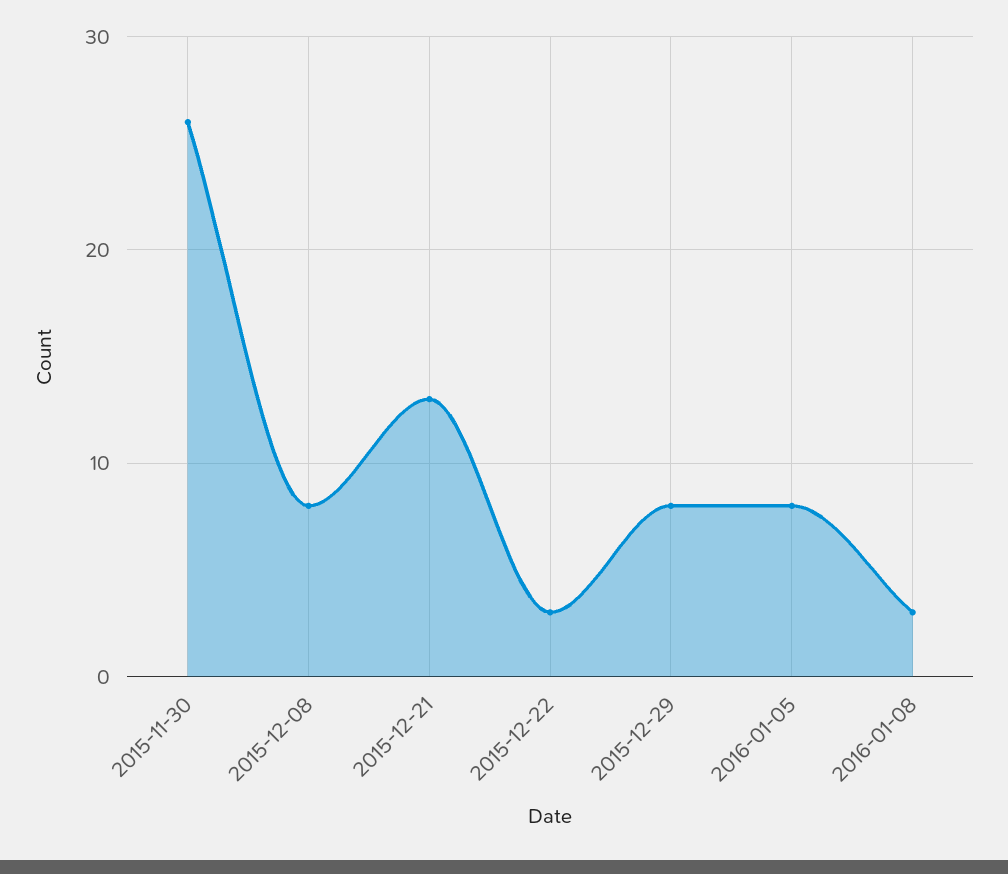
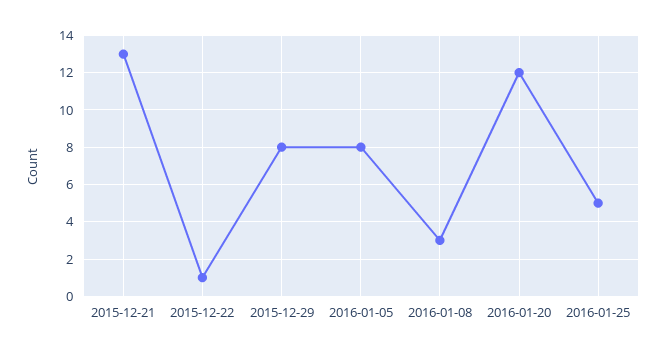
2015-11-30: 26 -> none
2015-12-08: 8 -> none
2015-12-22: 3 -> 1
2016-01-20: none -> 12
2016-01-25: none -> 5

